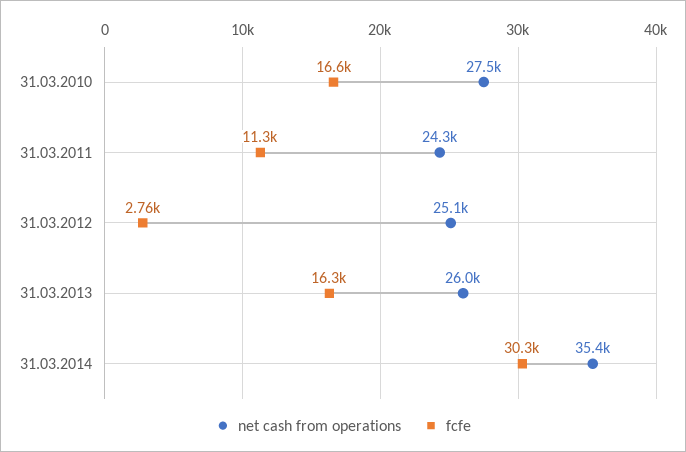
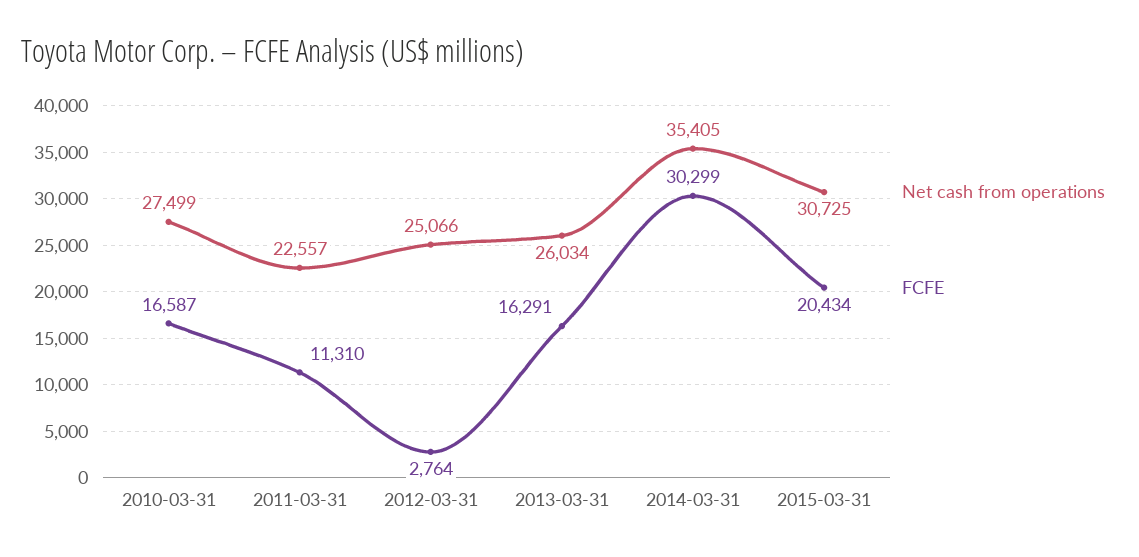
net cash from operations, 31.03.2011: 24300 -> 22557
net cash from operations, 2015-03-31: none -> 30725
fcfe, 2015-03-31: none -> 20434

